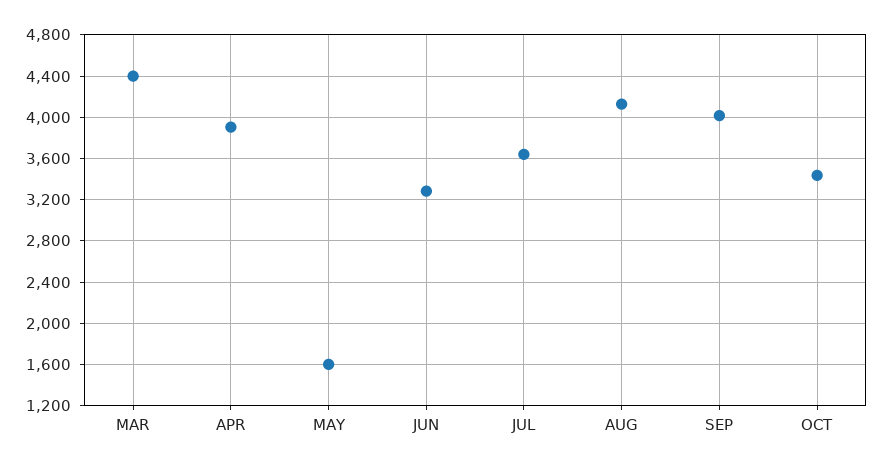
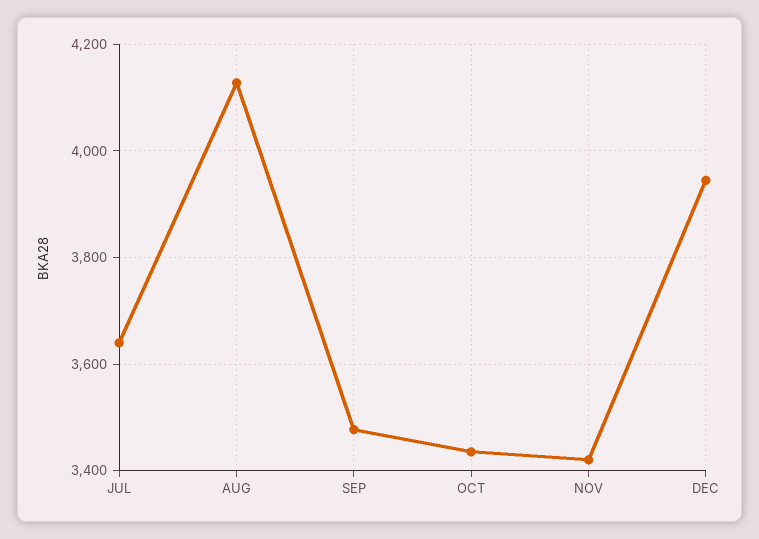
MAR: 4400 -> none
APR: 3900 -> none
MAY: 1600 -> none
JUN: 3300 -> none
SEP: 4000 -> 3480
NOV: none -> 3420
DEC: none -> 3940

